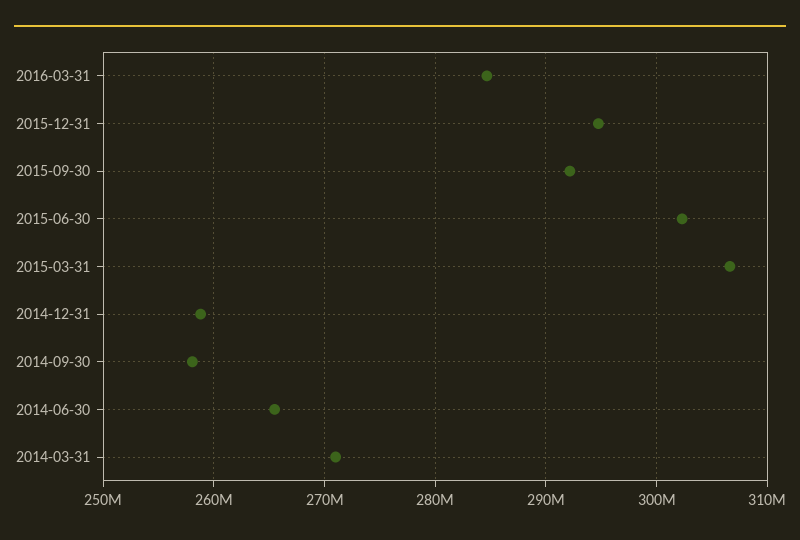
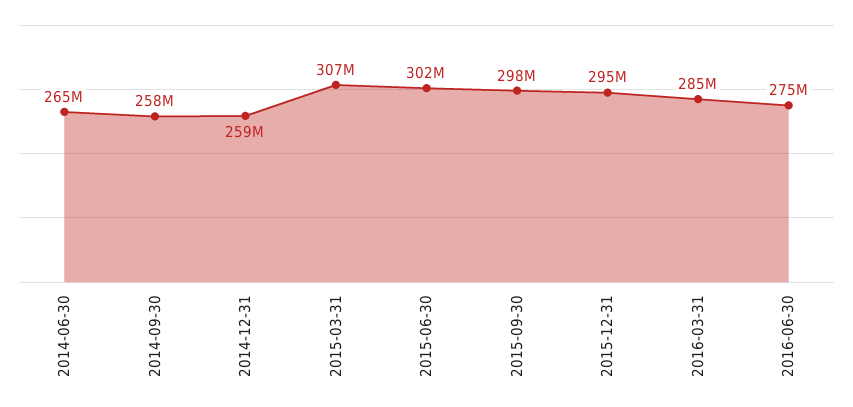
2015-09-30: 292000000 -> 298000000
2014-03-31: 271000000 -> none
2016-06-30: none -> 275000000

